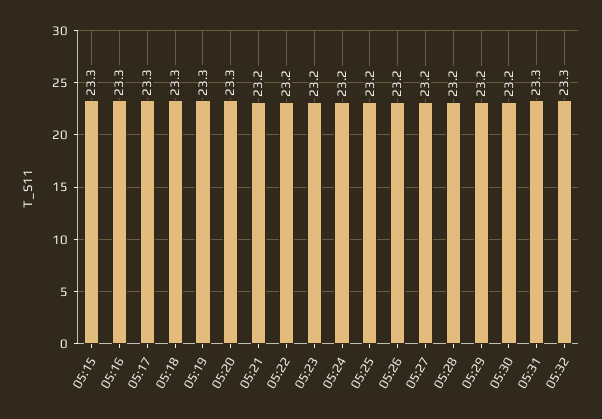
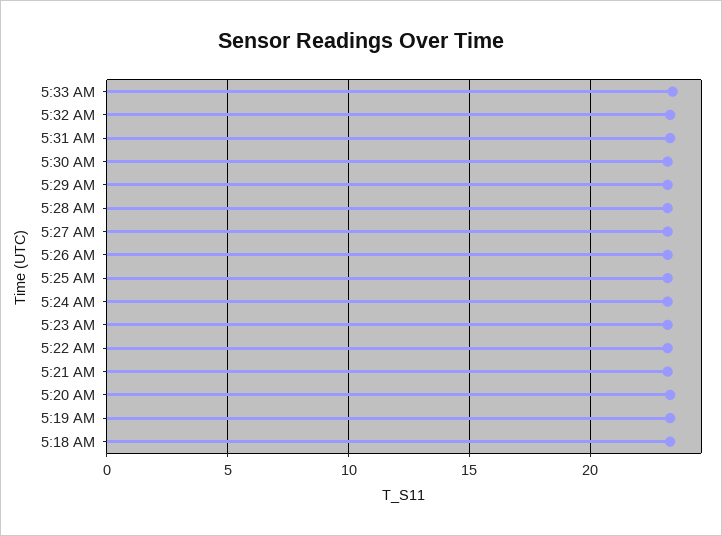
05:15: 23.3 -> none
05:16: 23.3 -> none
05:17: 23.3 -> none
5:33 AM: none -> 23.5

